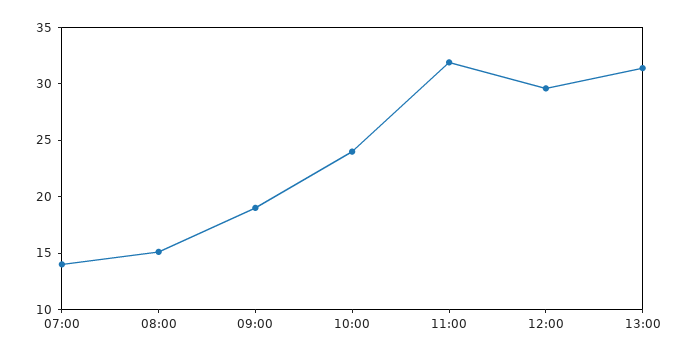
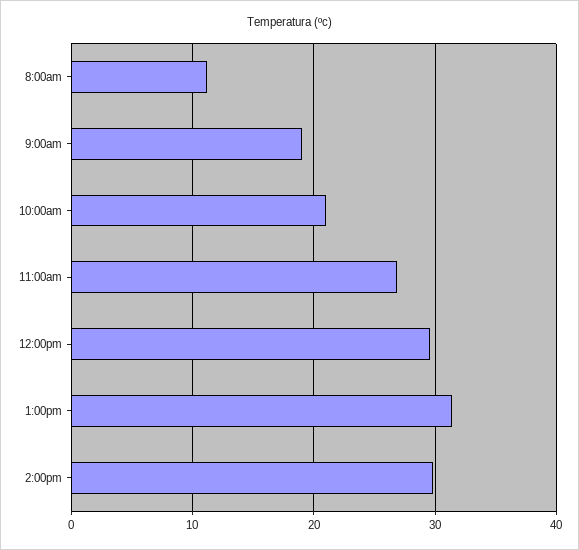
07:00: 14 -> none
08:00: 15 -> 11
10:00: 24 -> 21
11:00: 32 -> 27
2:00pm: none -> 30

